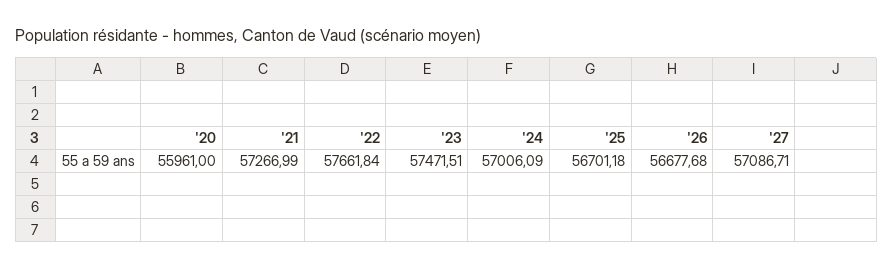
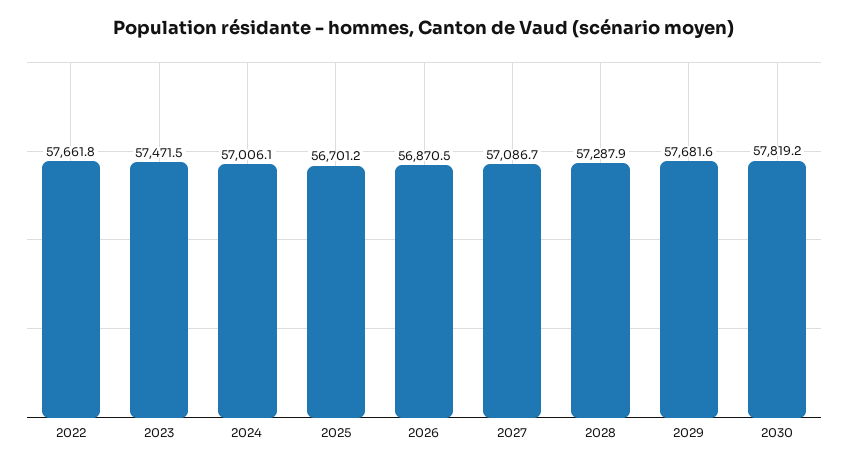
'20: 55961 -> none
'21: 57266.99 -> none
'26: 56677.68 -> 56870.5
2028: none -> 57287.9
2029: none -> 57681.6
2030: none -> 57819.2

